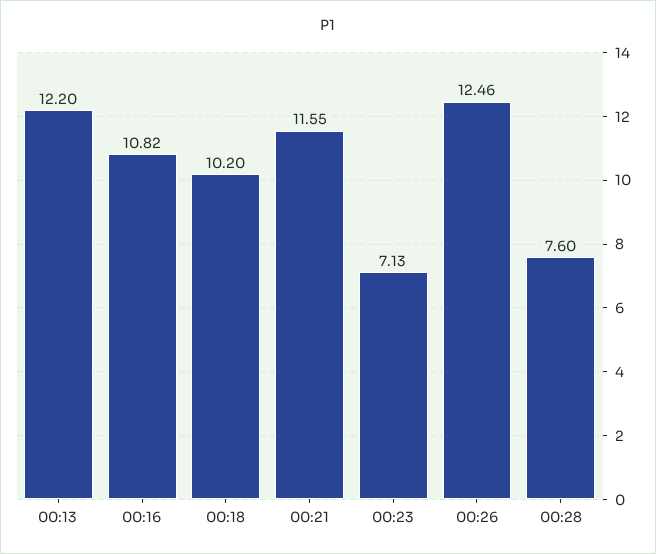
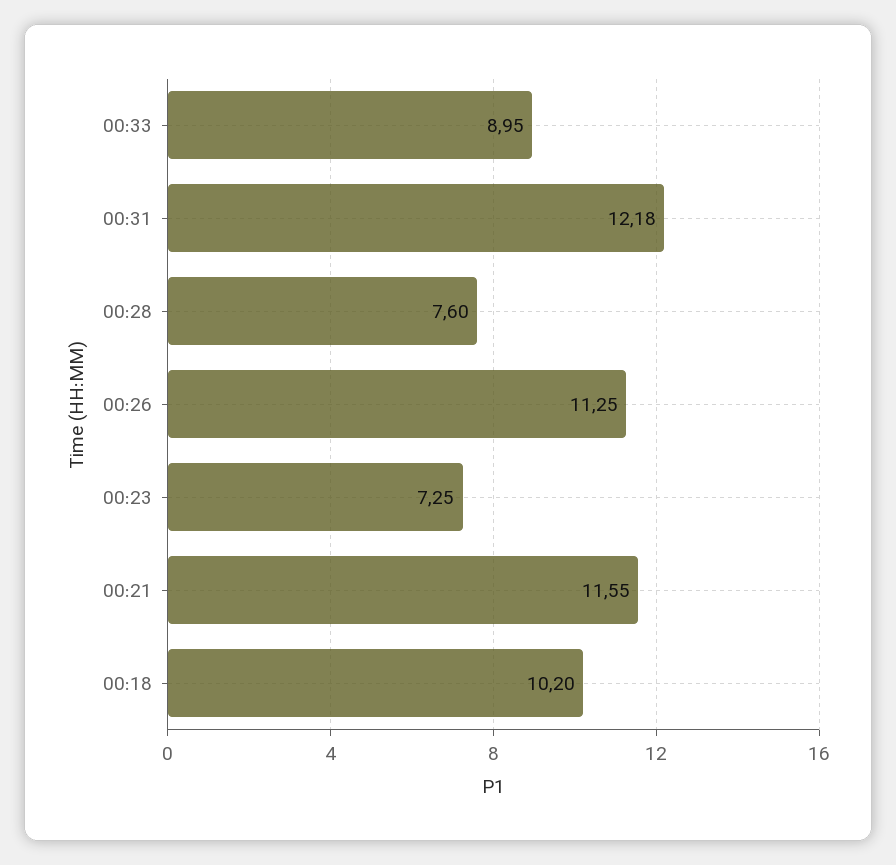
00:13: 12.2 -> none
00:16: 10.82 -> none
00:23: 7.13 -> 7.25
00:26: 12.46 -> 11.25
00:33: none -> 8.95
00:31: none -> 12.18

